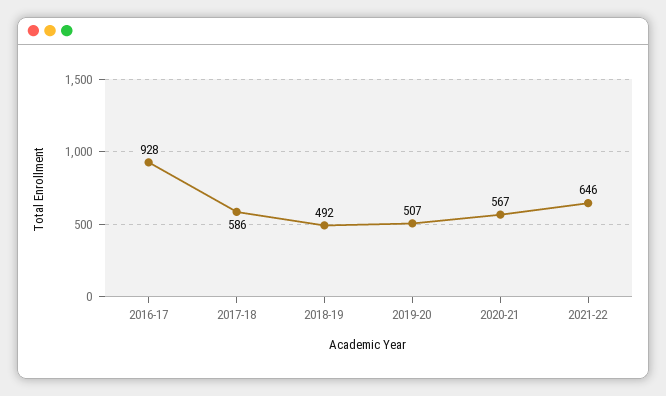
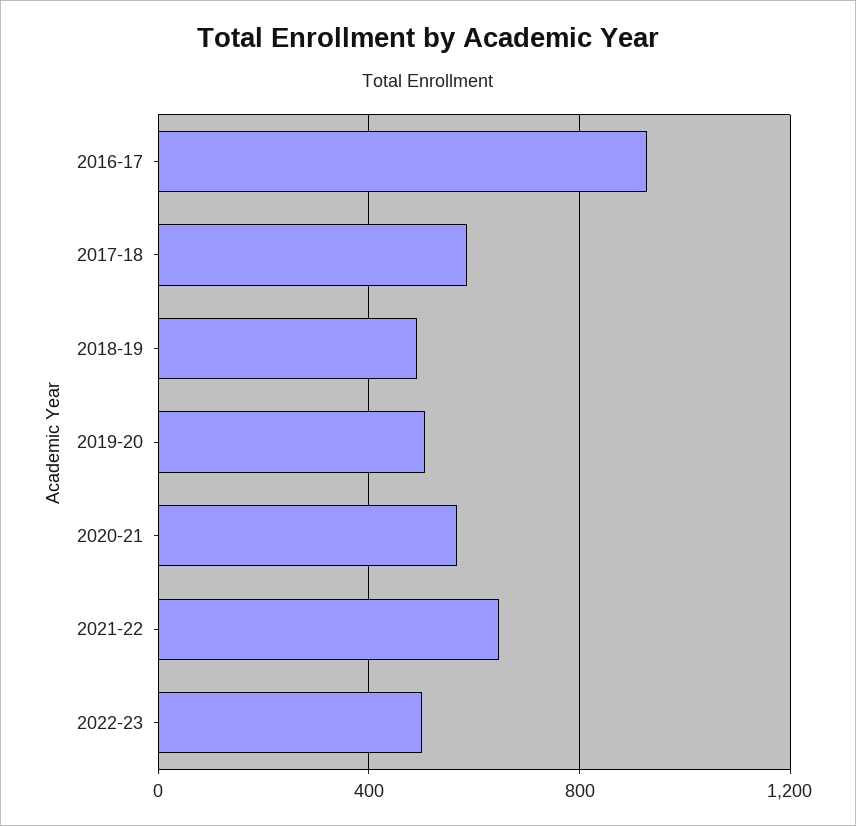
2022-23: none -> 500

